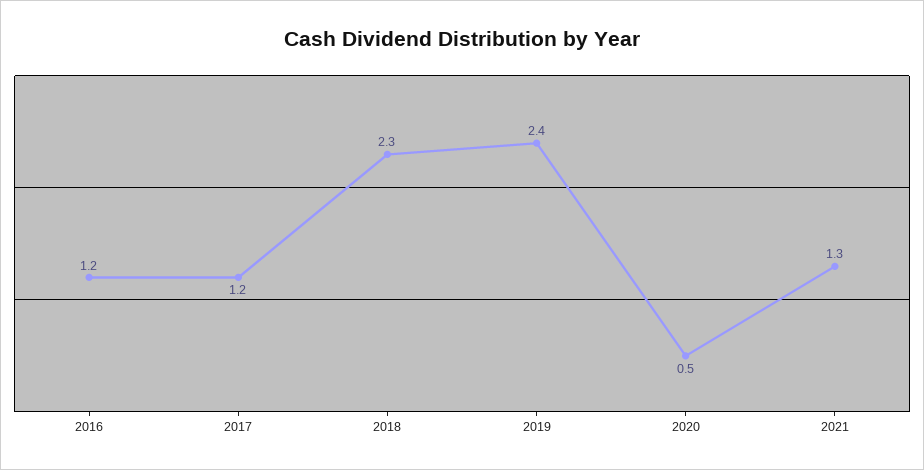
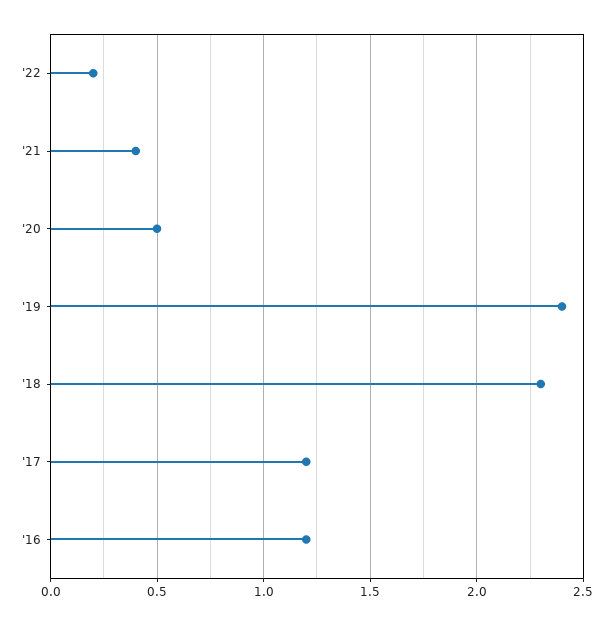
2021: 1.3 -> 0.4
'22: none -> 0.2

